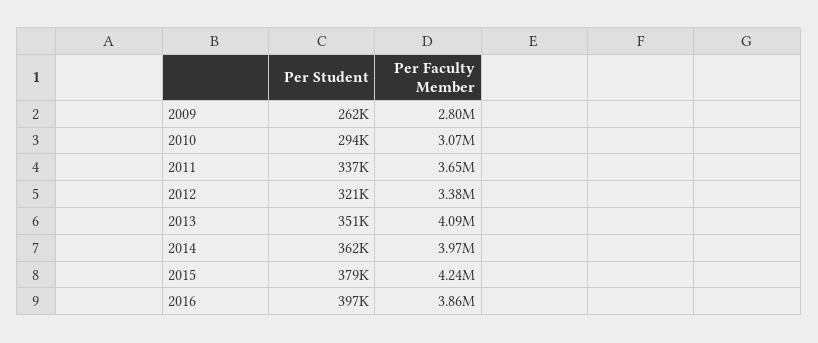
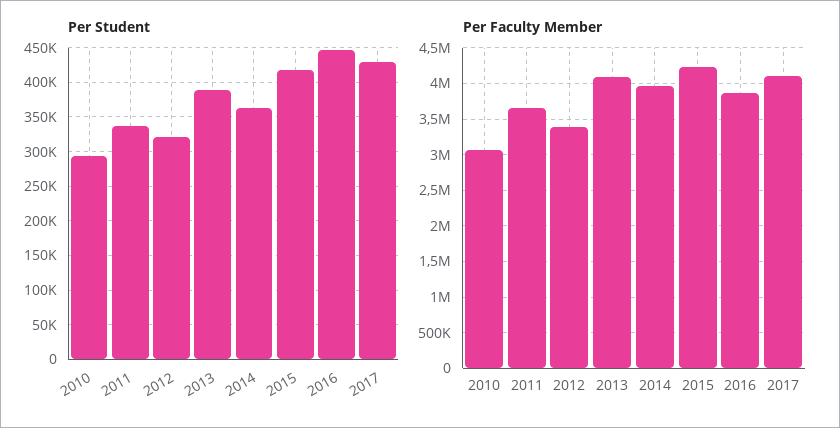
Per Student, 2009: 262000 -> none
Per Faculty Member, 2009: 2800000 -> none
Per Student, 2013: 351000 -> 390000
Per Student, 2015: 379000 -> 420000
Per Student, 2016: 397000 -> 450000
Per Student, 2017: none -> 430000
Per Faculty Member, 2017: none -> 4100000

